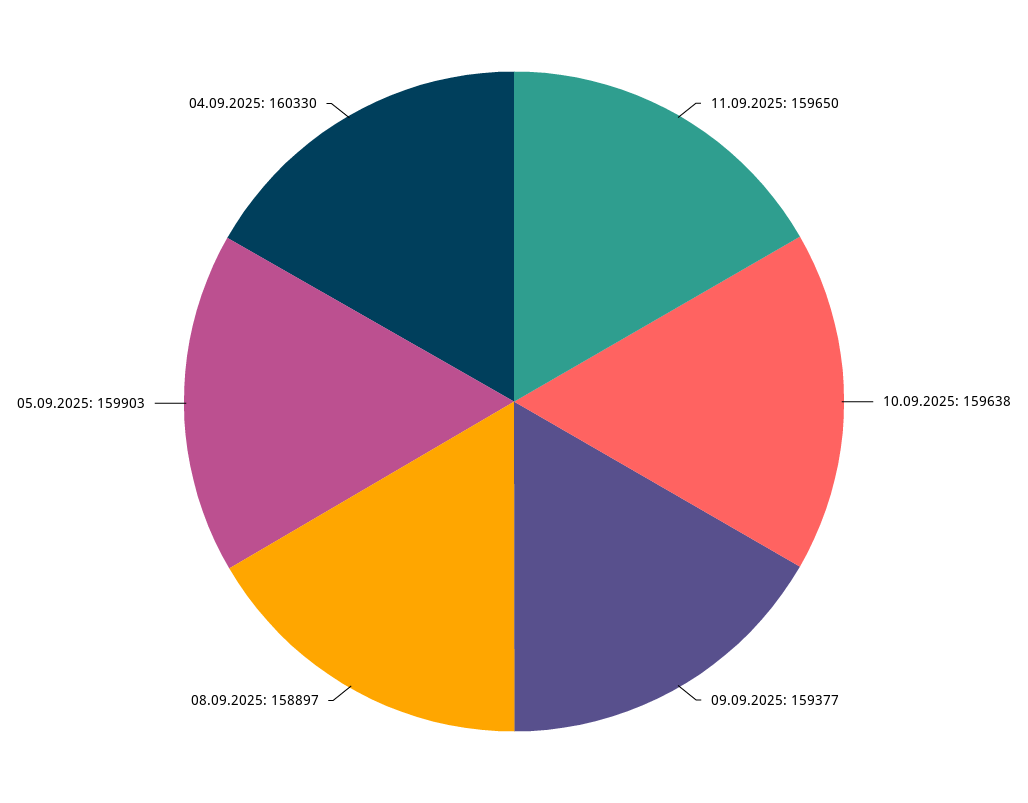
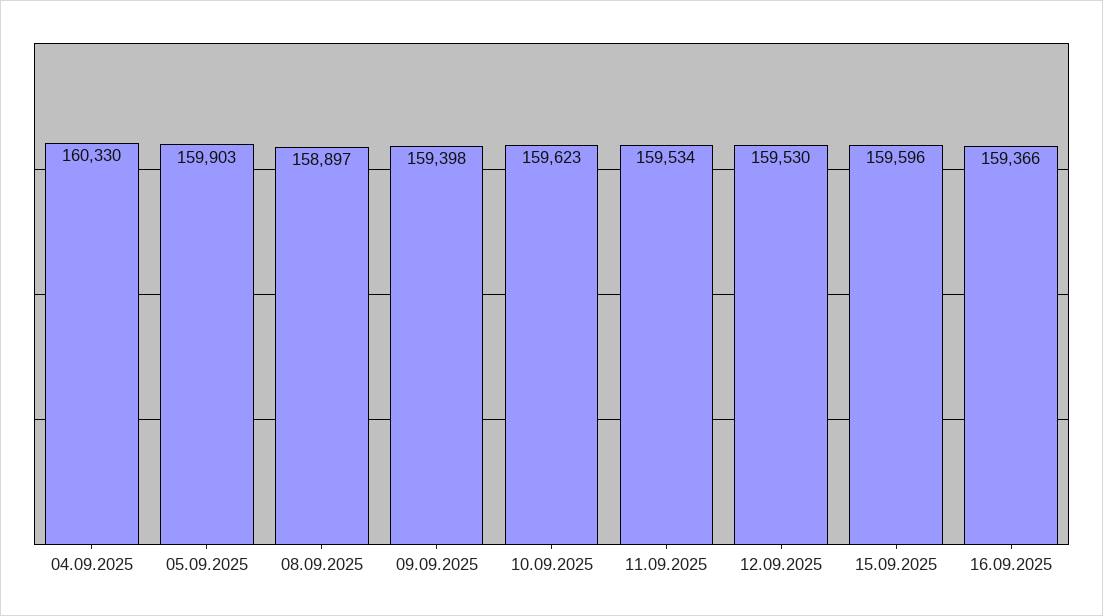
11.09.2025: 159650 -> 159534
10.09.2025: 159638 -> 159623
09.09.2025: 159377 -> 159398
12.09.2025: none -> 159530
15.09.2025: none -> 159596
16.09.2025: none -> 159366

